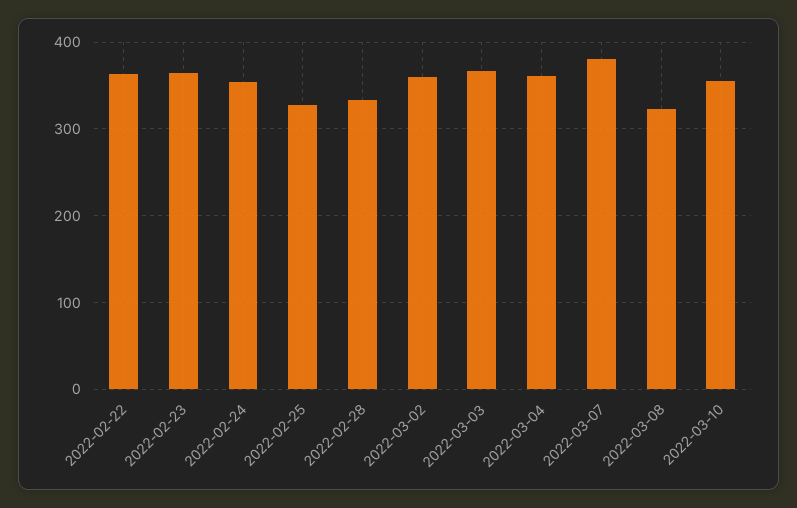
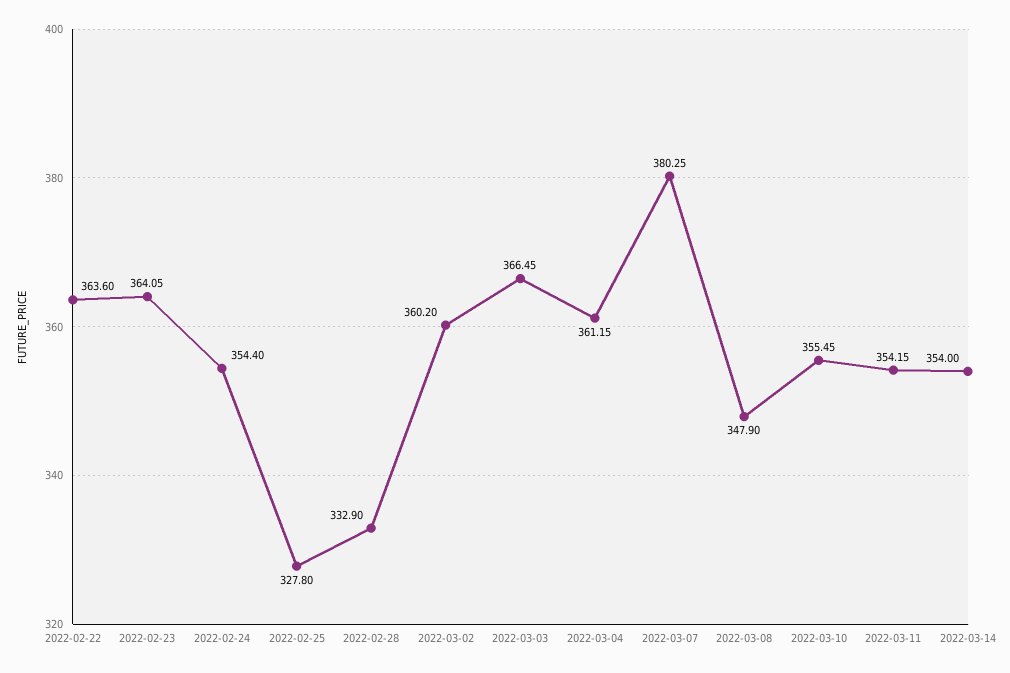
2022-03-08: 320 -> 347.9
2022-03-11: none -> 354.15
2022-03-14: none -> 354

